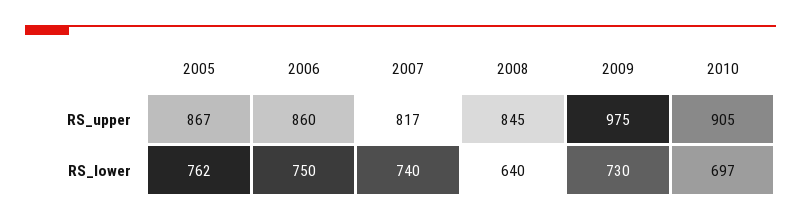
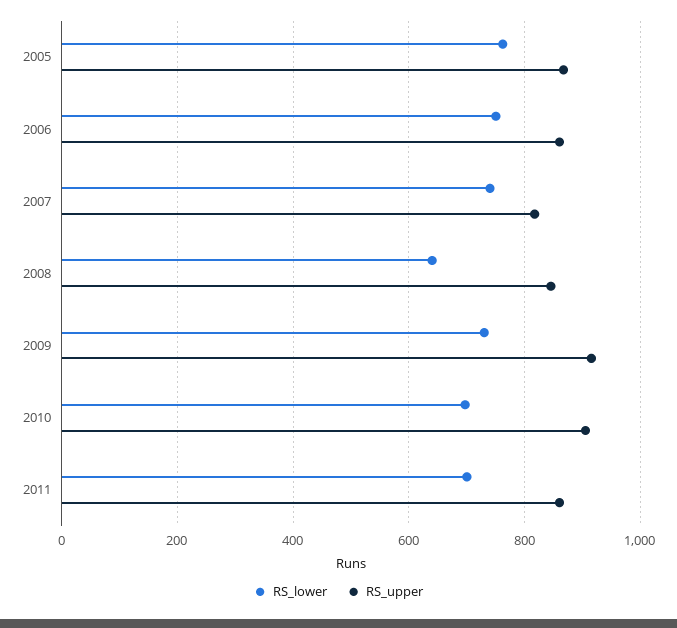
RS_upper, 2009: 975 -> 920
RS_lower, 2011: none -> 700
RS_upper, 2011: none -> 860

